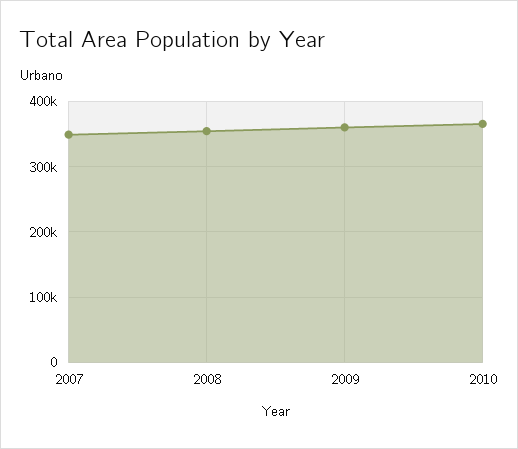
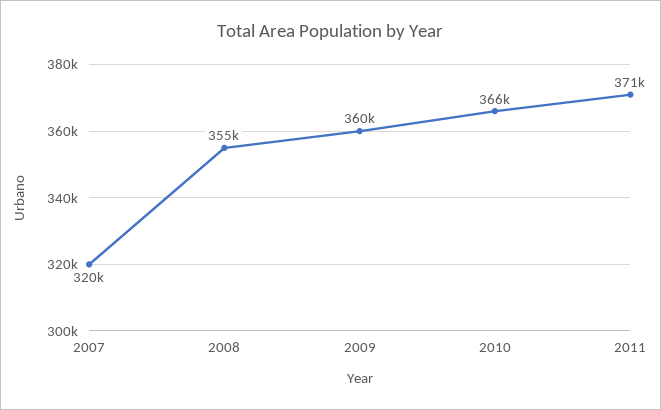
2007: 350000 -> 320000
2011: none -> 371000

